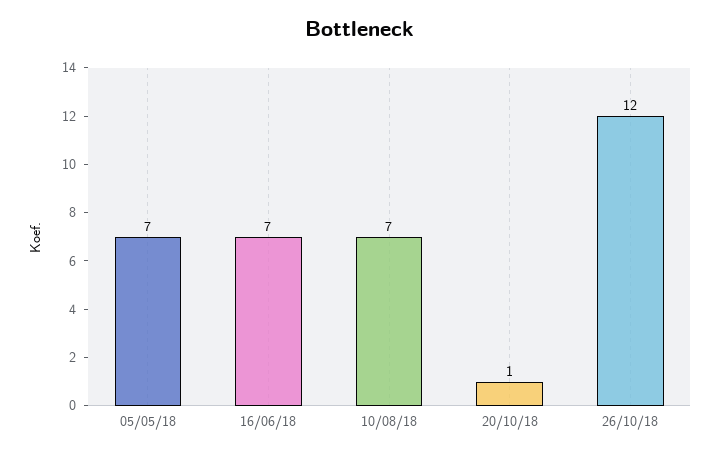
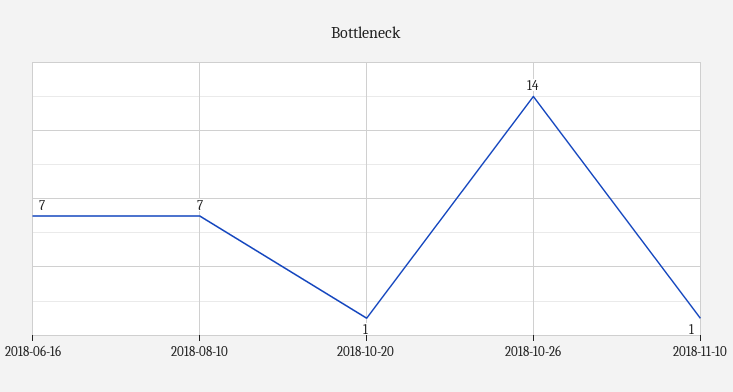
05/05/18: 7 -> none
26/10/18: 12 -> 14
2018-11-10: none -> 1

